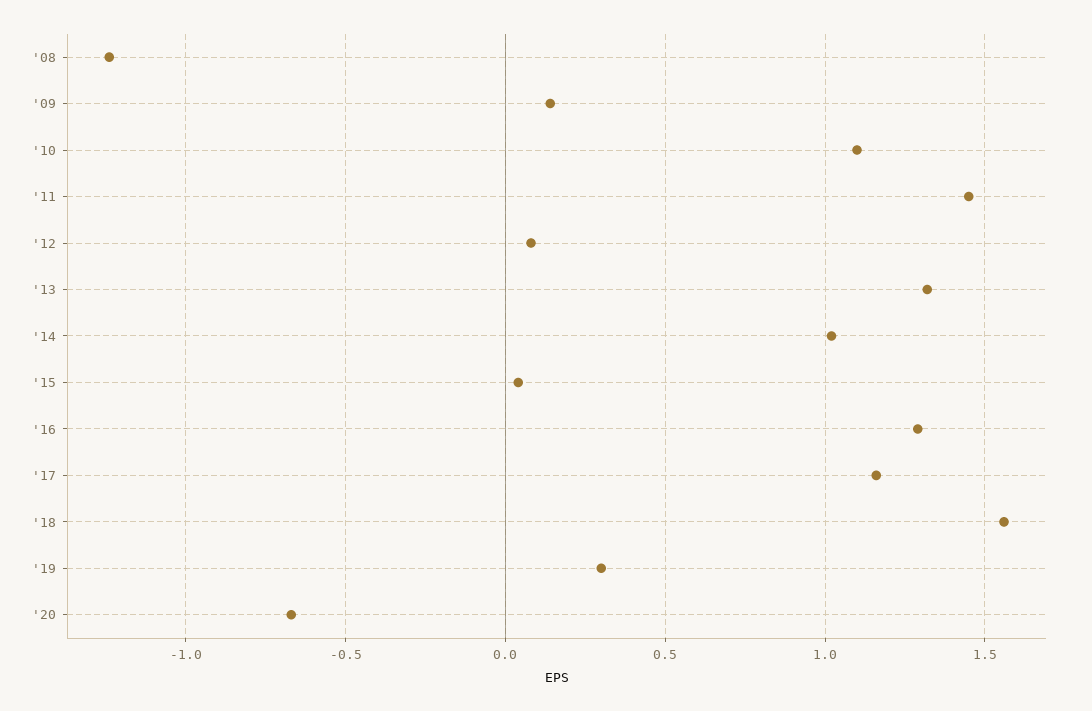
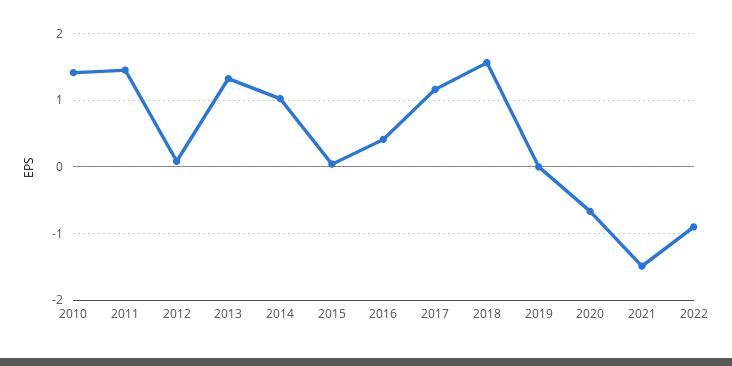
'08: -1.25 -> none
'09: 0.15 -> none
'10: 1.1 -> 1.4
'16: 1.3 -> 0.4
'19: 0.3 -> 0
2021: none -> -1.5
2022: none -> -0.9

